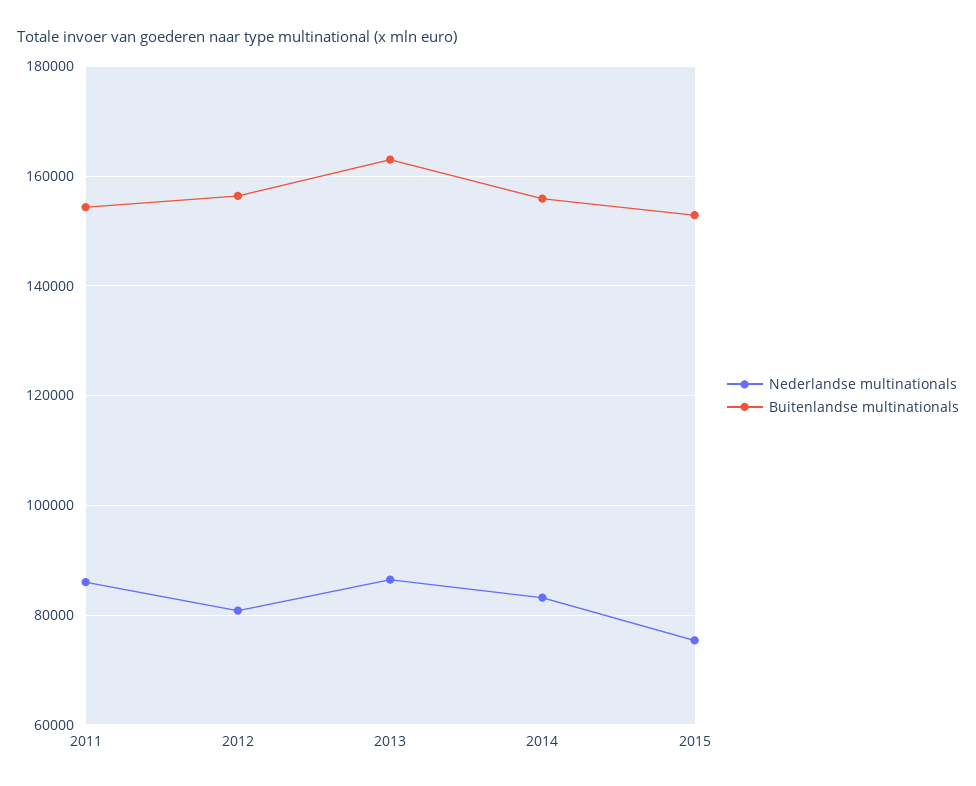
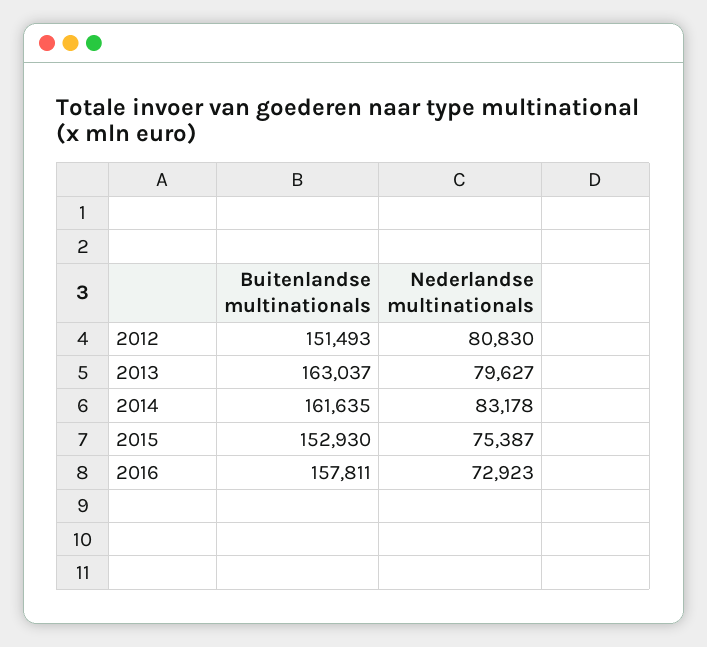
Nederlandse multinationals, 2011: 86000 -> none
Buitenlandse multinationals, 2011: 154000 -> none
Buitenlandse multinationals, 2012: 156000 -> 151493
Nederlandse multinationals, 2013: 86000 -> 79627
Buitenlandse multinationals, 2014: 156000 -> 161635
Buitenlandse multinationals, 2016: none -> 157811
Nederlandse multinationals, 2016: none -> 72923

